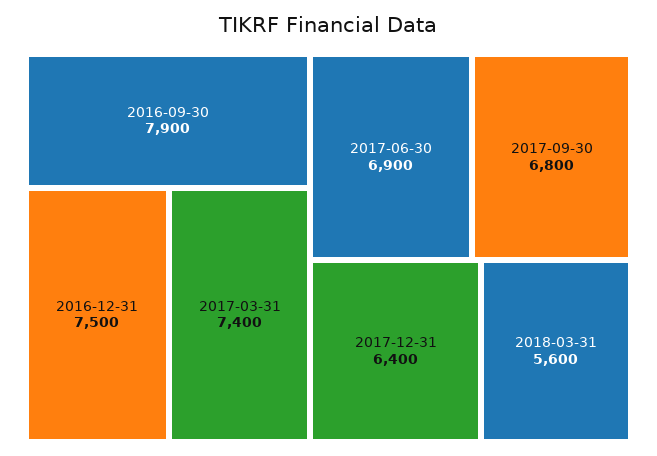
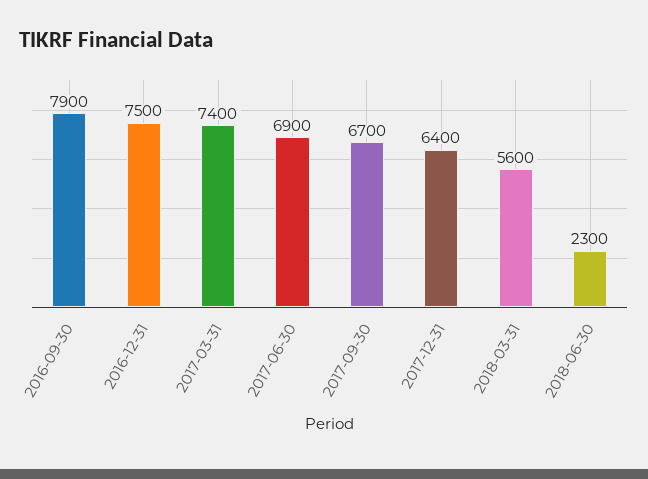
2017-09-30: 6800 -> 6700
2018-06-30: none -> 2300

